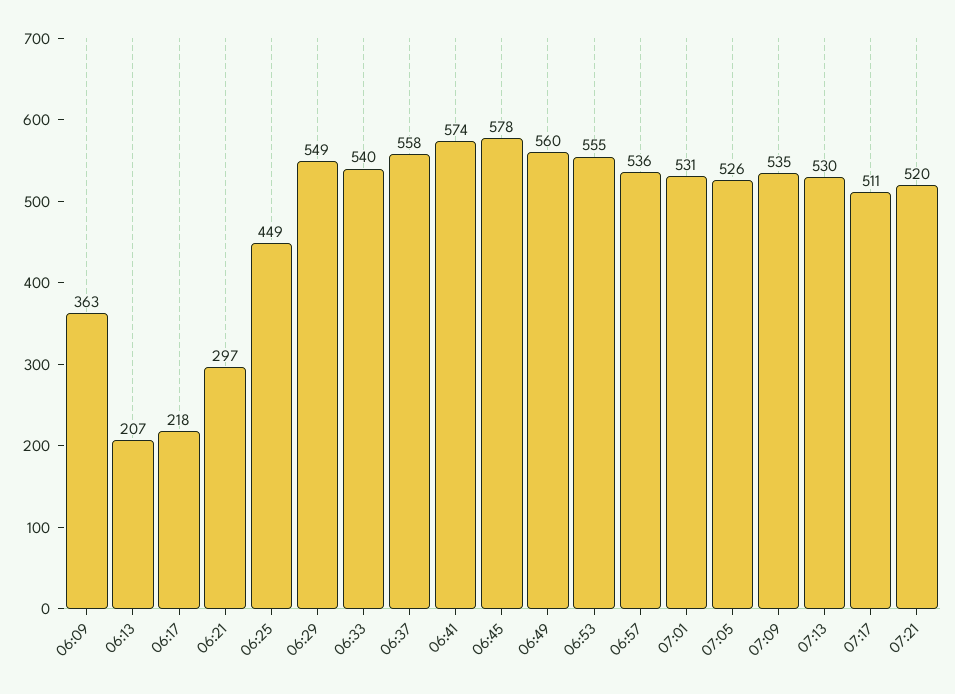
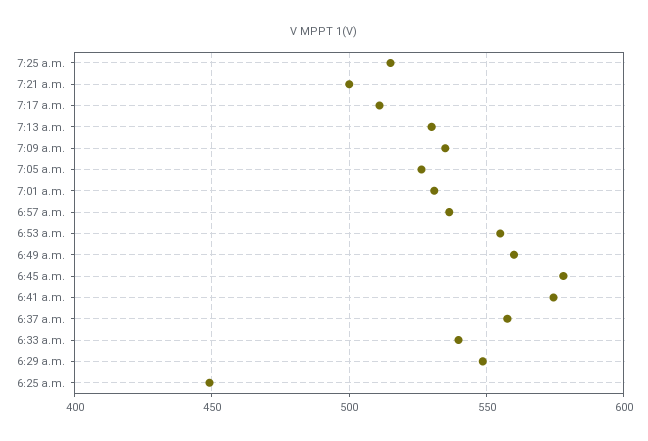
06:09: 363 -> none
06:13: 207 -> none
06:17: 218 -> none
06:21: 297 -> none
07:21: 520 -> 500
7:25 a.m.: none -> 515

